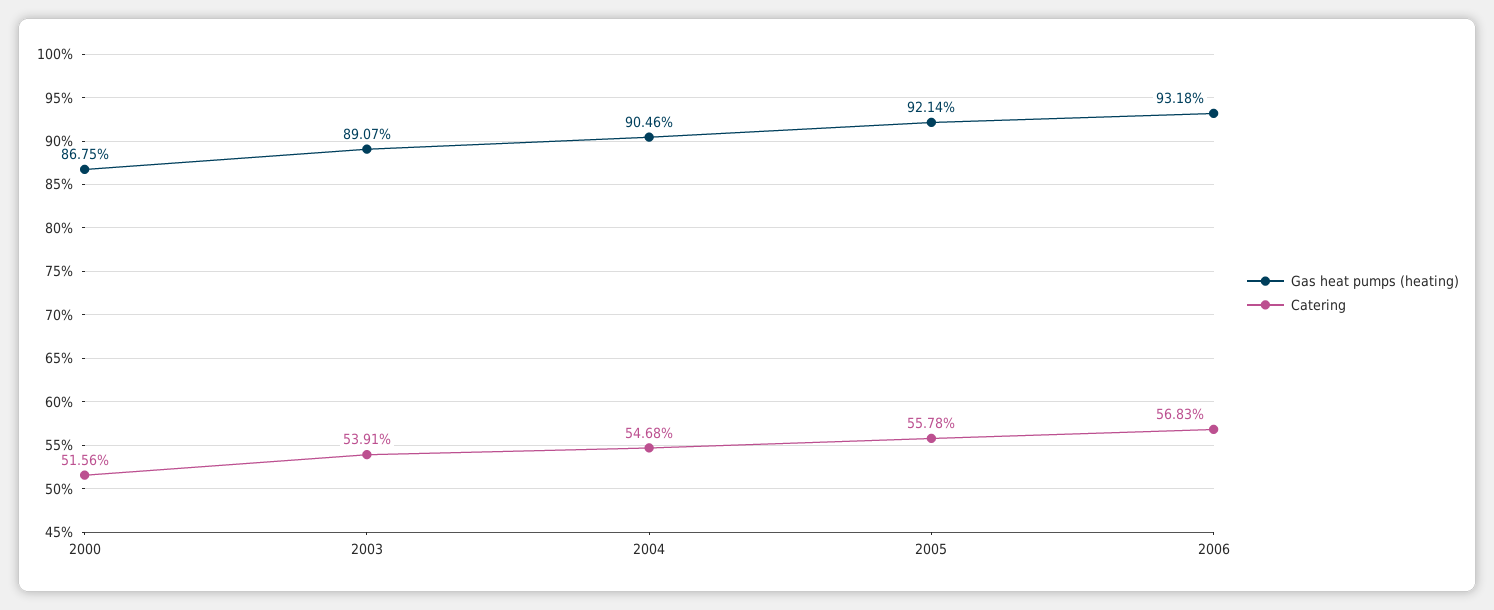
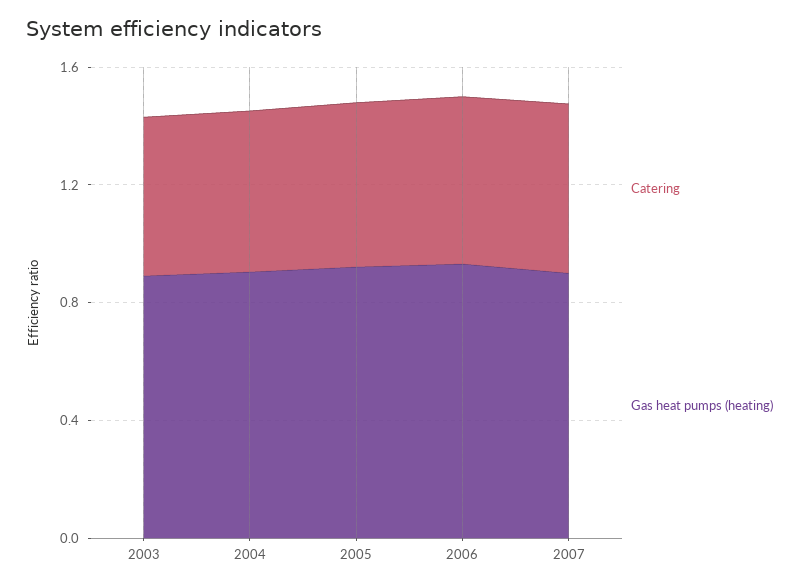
Gas heat pumps (heating), 2000: 0.8675 -> none
Catering, 2000: 0.5156 -> none
Catering, 2007: none -> 0.6
Gas heat pumps (heating), 2007: none -> 0.9

